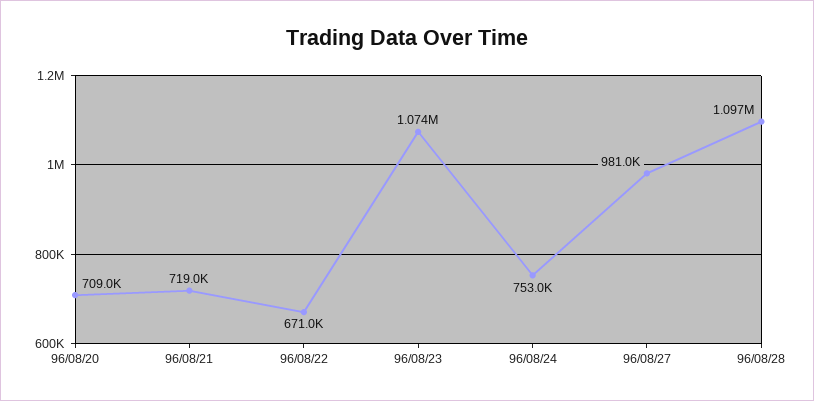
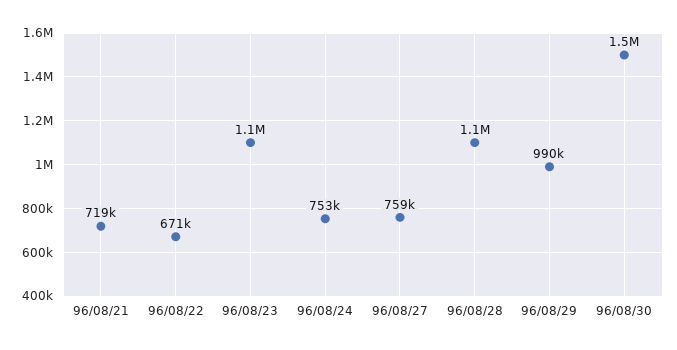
96/08/20: 709000 -> none
96/08/27: 981000 -> 759000
96/08/29: none -> 990000
96/08/30: none -> 1500000

